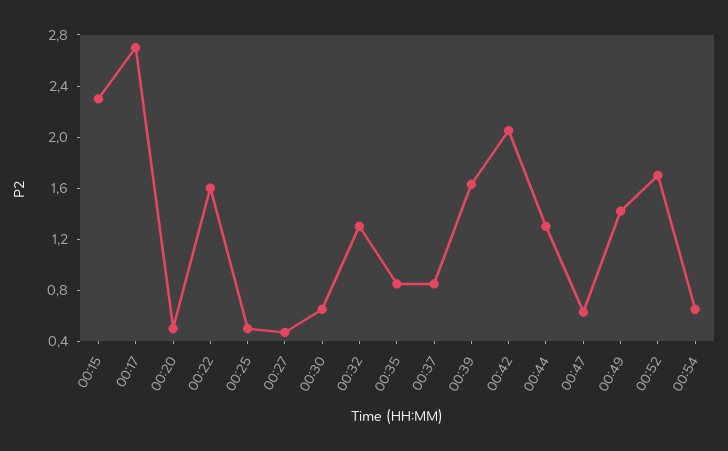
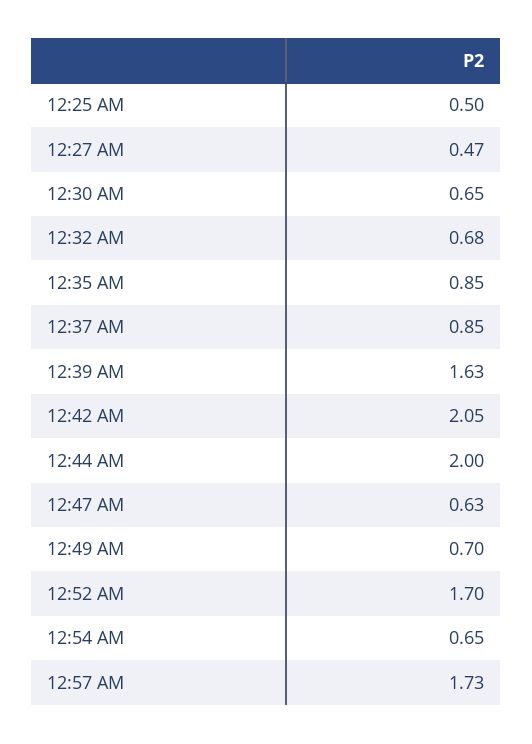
00:15: 2.3 -> none
00:17: 2.7 -> none
00:20: 0.5 -> none
00:22: 1.6 -> none
00:32: 1.3 -> 0.68
00:44: 1.3 -> 2
00:49: 1.4 -> 0.7
12:57 AM: none -> 1.73

